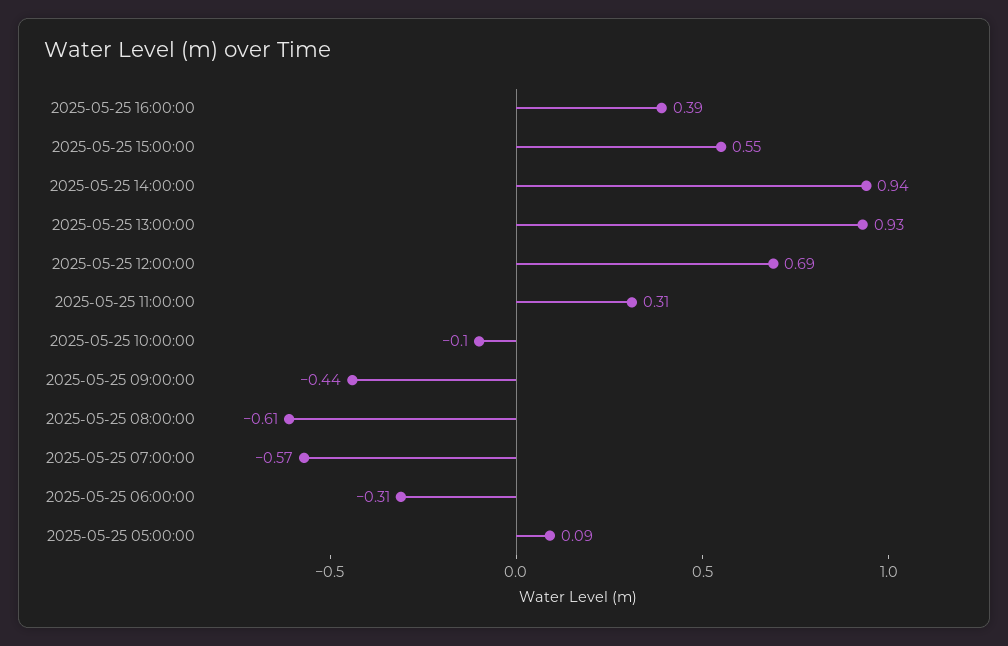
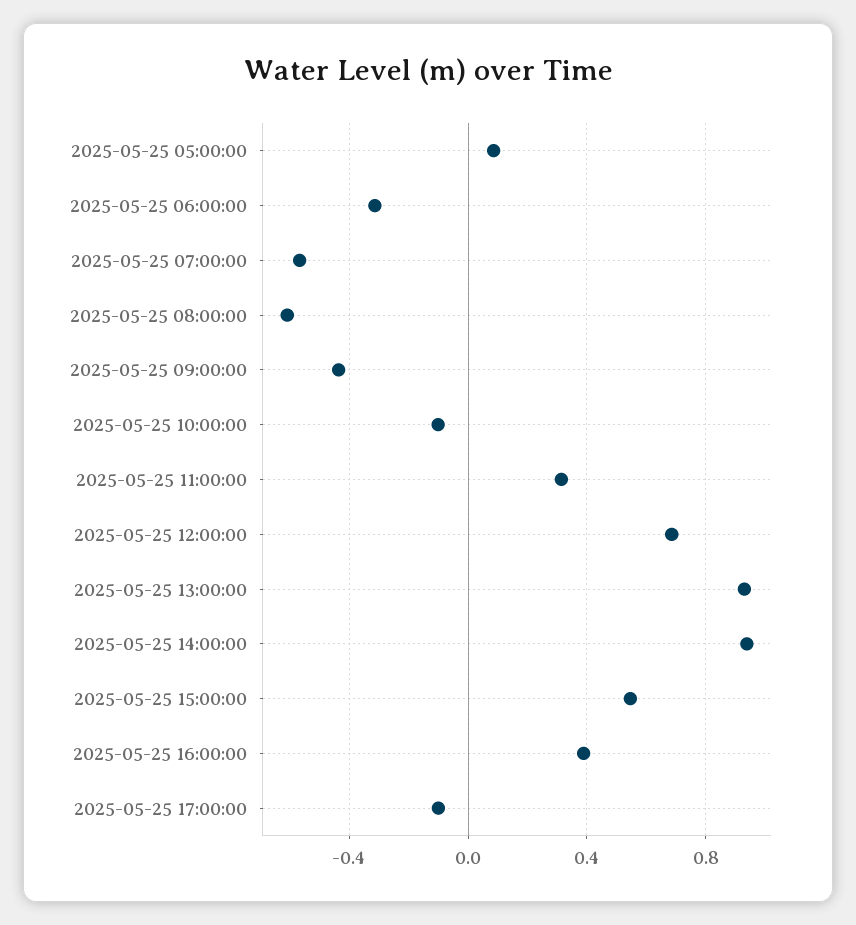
2025-05-25 17:00:00: none -> -0.1

